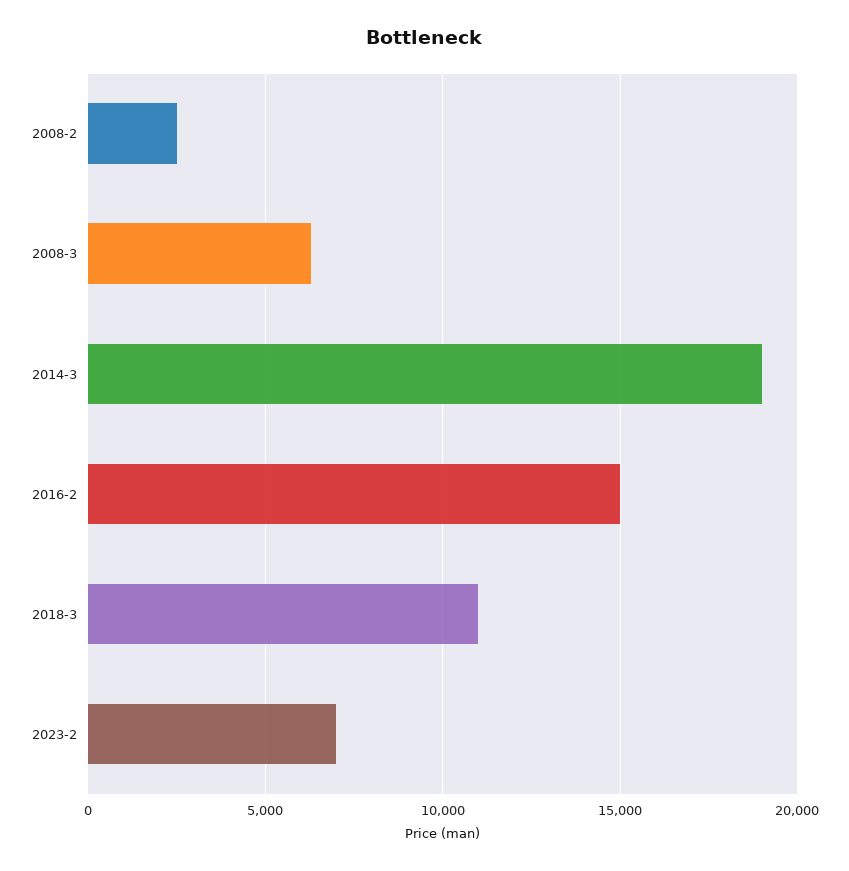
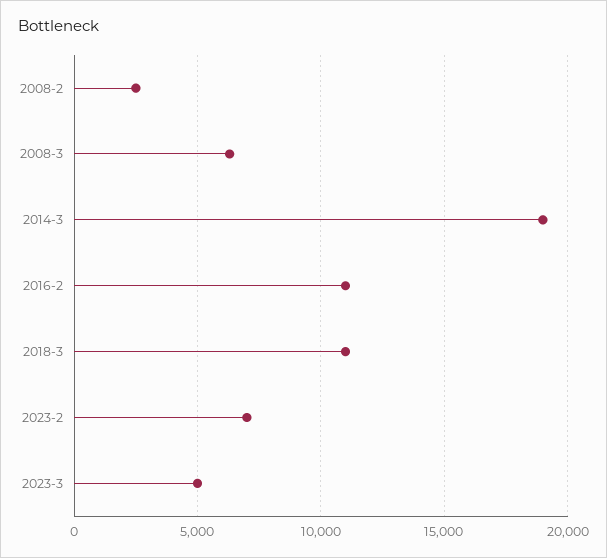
2016-2: 15000 -> 11000
2023-3: none -> 5000

